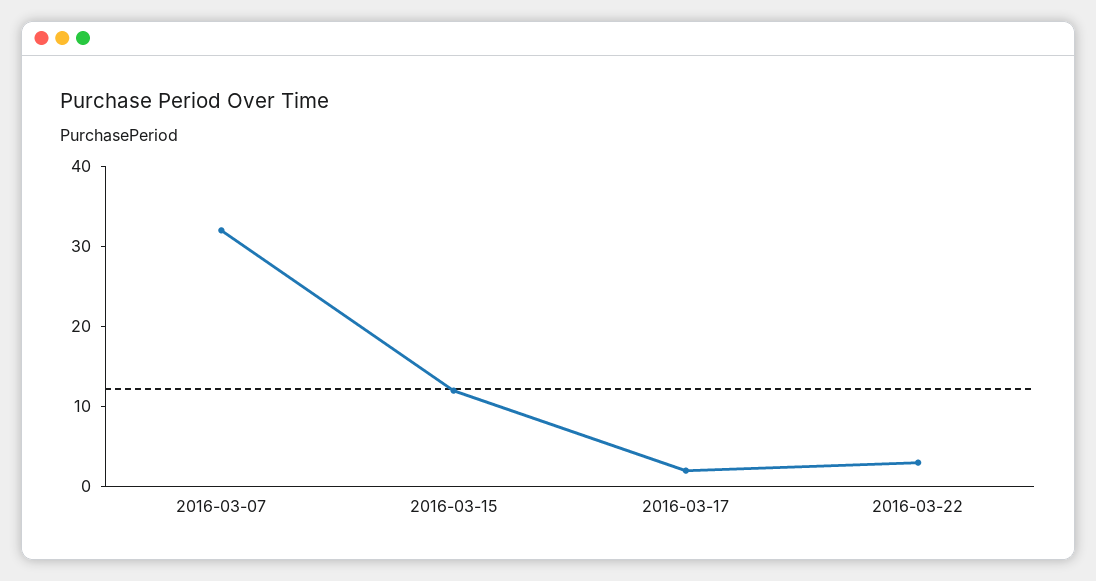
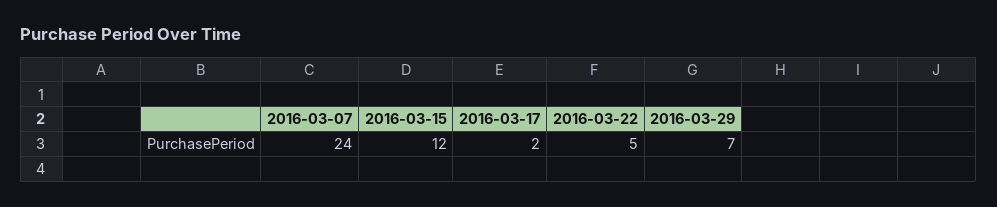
2016-03-07: 32 -> 24
2016-03-22: 3 -> 5
2016-03-29: none -> 7

